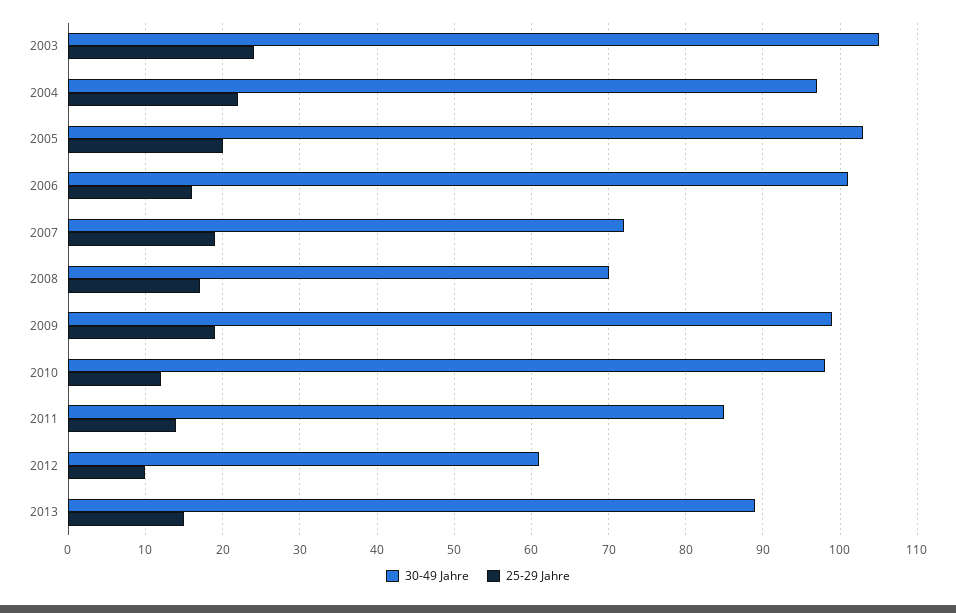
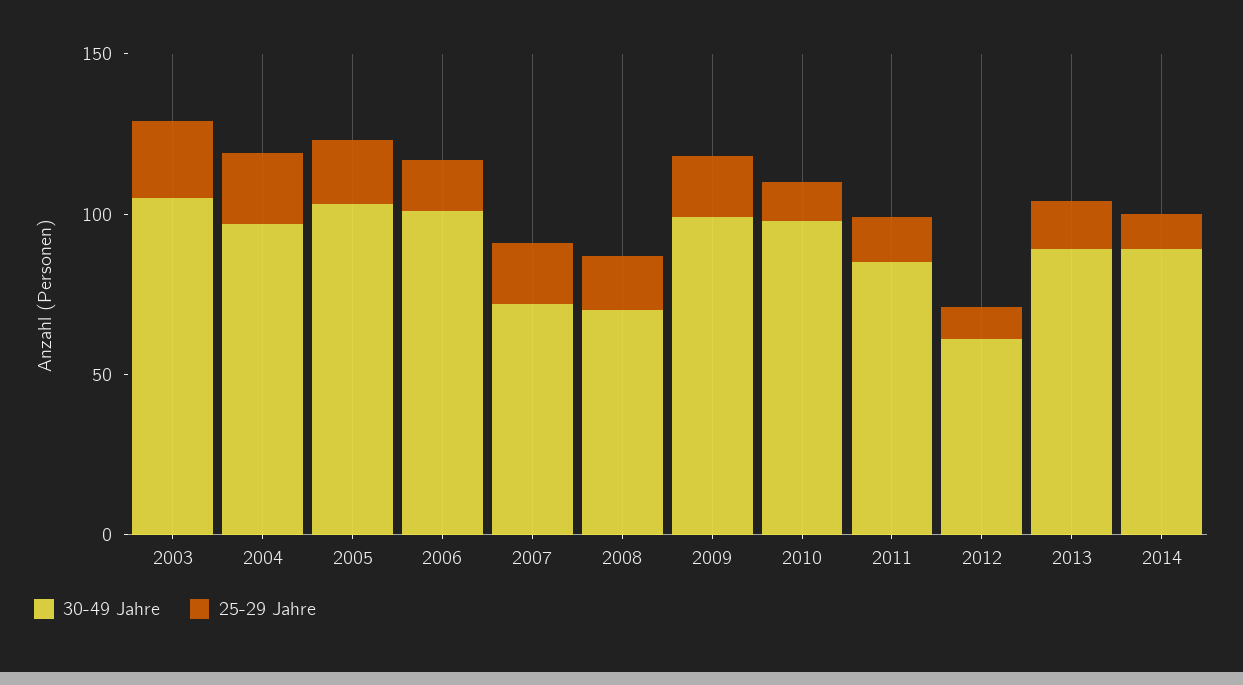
30-49 Jahre, 2014: none -> 90
25-29 Jahre, 2014: none -> 10

